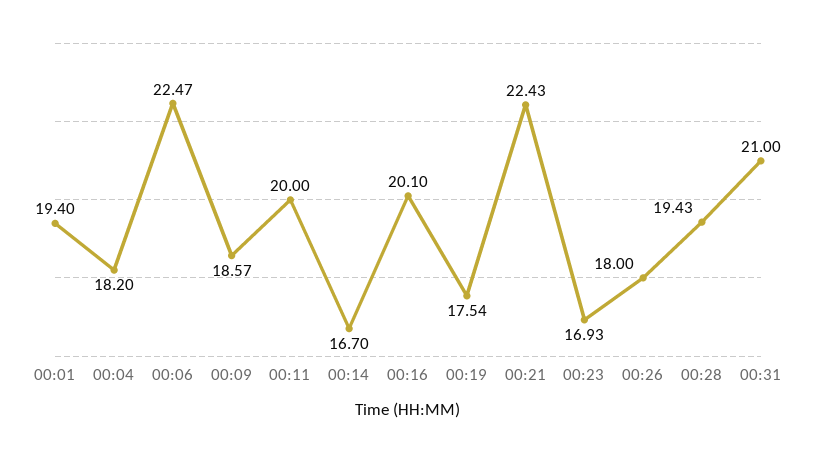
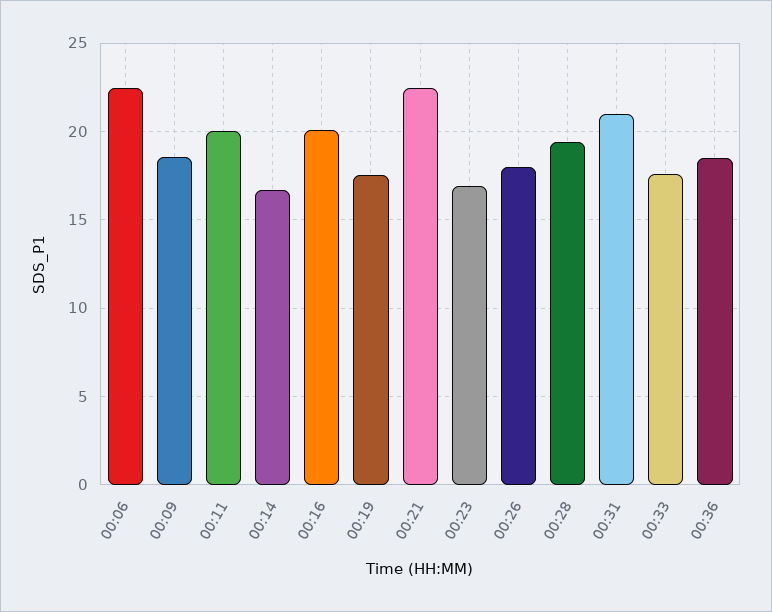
00:01: 19.4 -> none
00:04: 18.2 -> none
00:33: none -> 17.5
00:36: none -> 18.5

